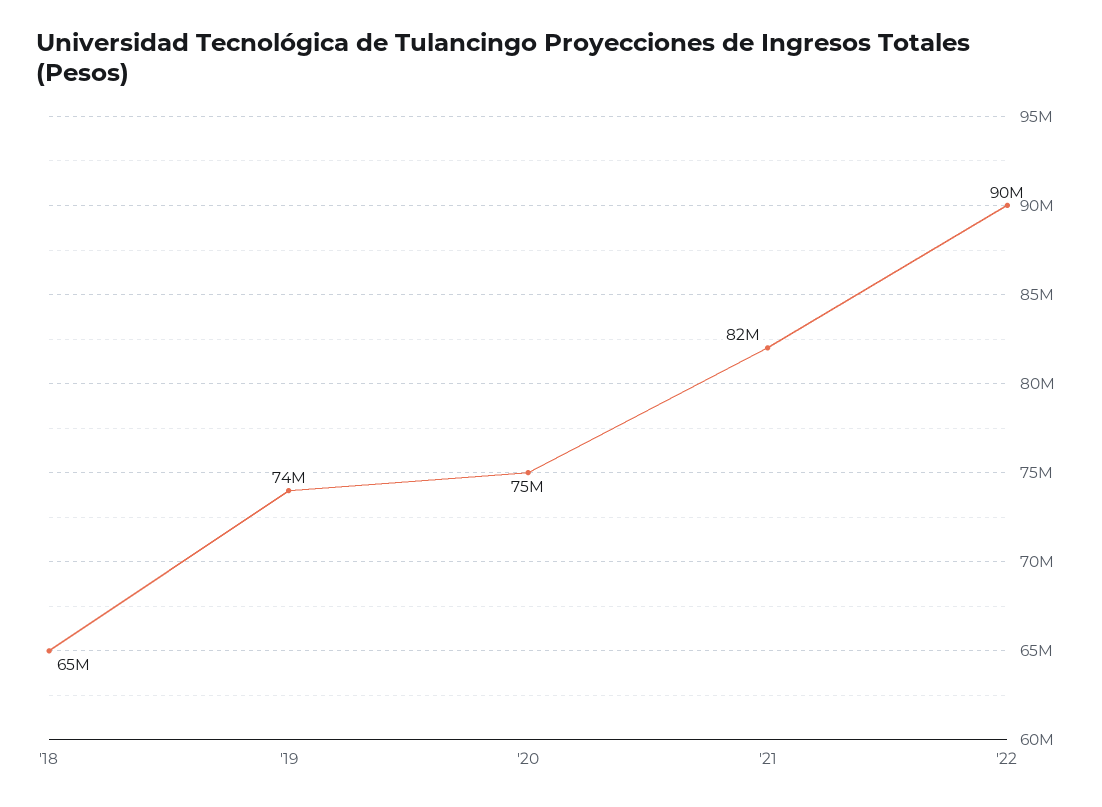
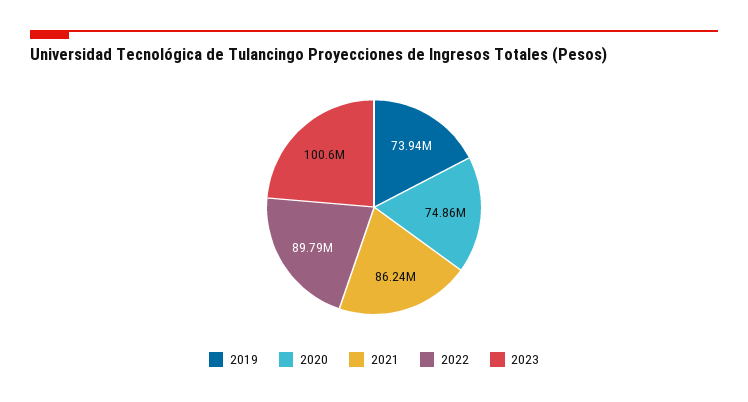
'18: 65000000 -> none
'21: 82000000 -> 86240000
2023: none -> 100600000

